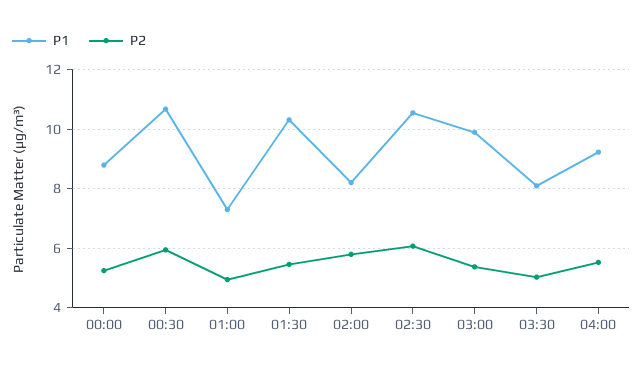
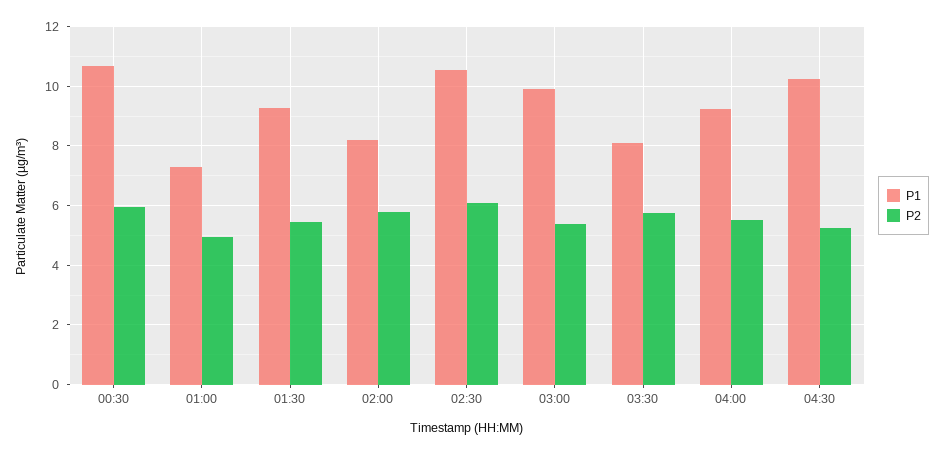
P1, 00:00: 8.75 -> none
P2, 00:00: 5.25 -> none
P1, 01:30: 10.25 -> 9.25
P2, 03:30: 5 -> 5.75
P1, 04:30: none -> 10.25
P2, 04:30: none -> 5.25

